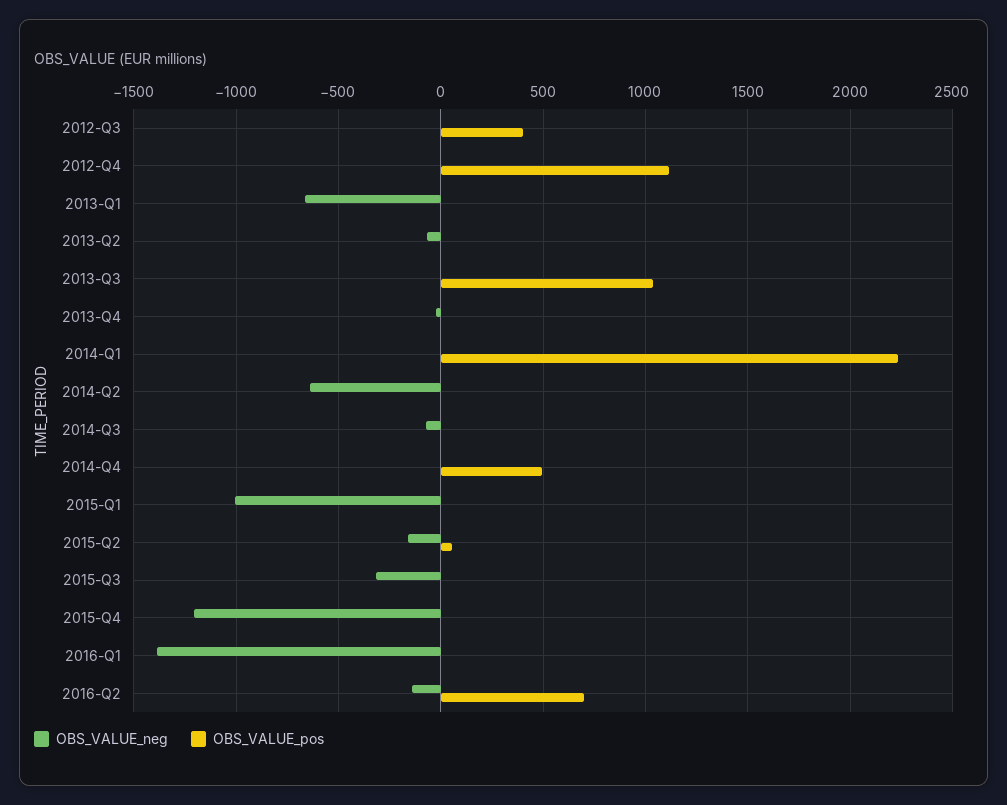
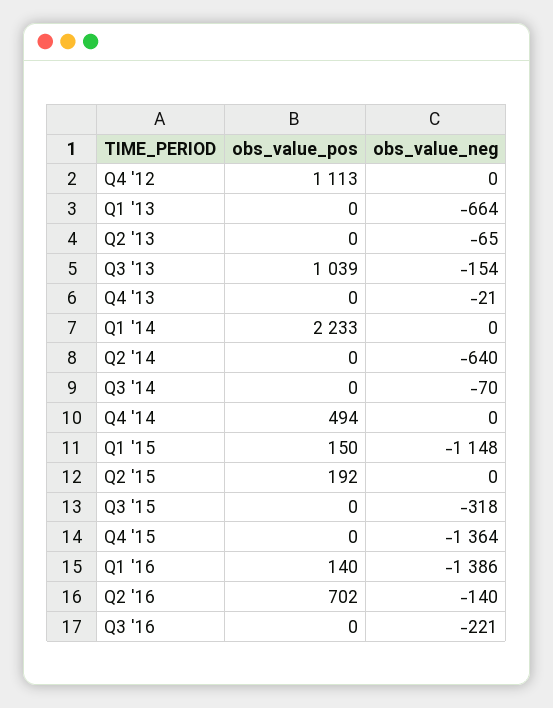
OBS_VALUE_neg, 2012-Q3: 0 -> none
OBS_VALUE_pos, 2012-Q3: 400 -> none
OBS_VALUE_neg, 2013-Q3: 0 -> -154
OBS_VALUE_neg, 2015-Q1: -1000 -> -1148
OBS_VALUE_pos, 2015-Q1: 0 -> 150
OBS_VALUE_neg, 2015-Q2: -150 -> 0
OBS_VALUE_pos, 2015-Q2: 50 -> 192
OBS_VALUE_neg, 2015-Q4: -1200 -> -1364
OBS_VALUE_pos, 2016-Q1: 0 -> 140
OBS_VALUE_pos, Q3 '16: none -> 0
OBS_VALUE_neg, Q3 '16: none -> -221

